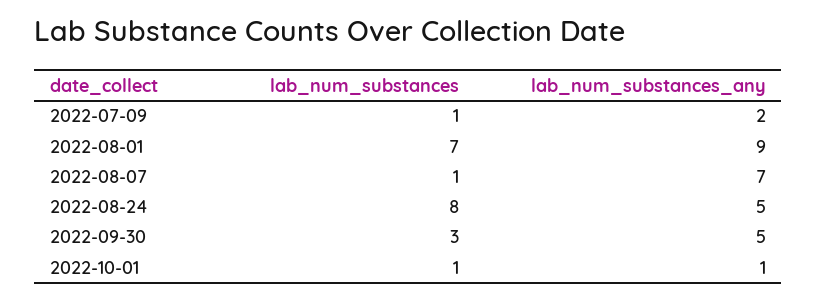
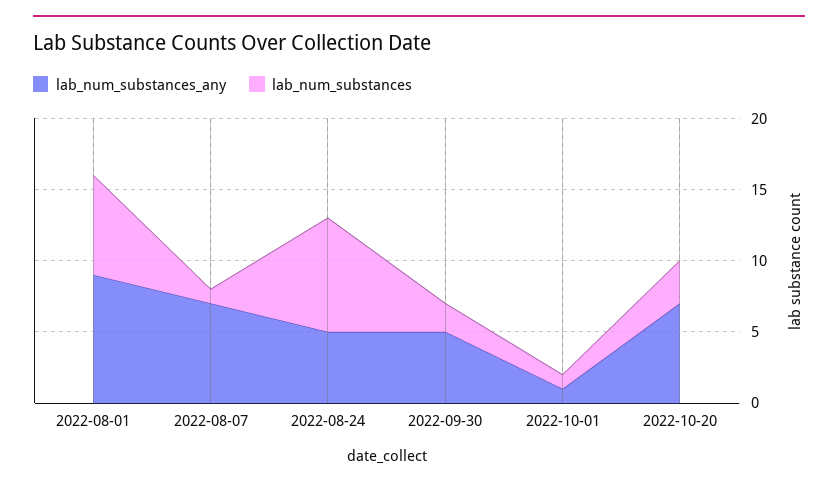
lab_num_substances, 2022-07-09: 1 -> none
lab_num_substances_any, 2022-07-09: 2 -> none
lab_num_substances, 2022-09-30: 3 -> 2
lab_num_substances_any, 2022-10-20: none -> 7
lab_num_substances, 2022-10-20: none -> 3

